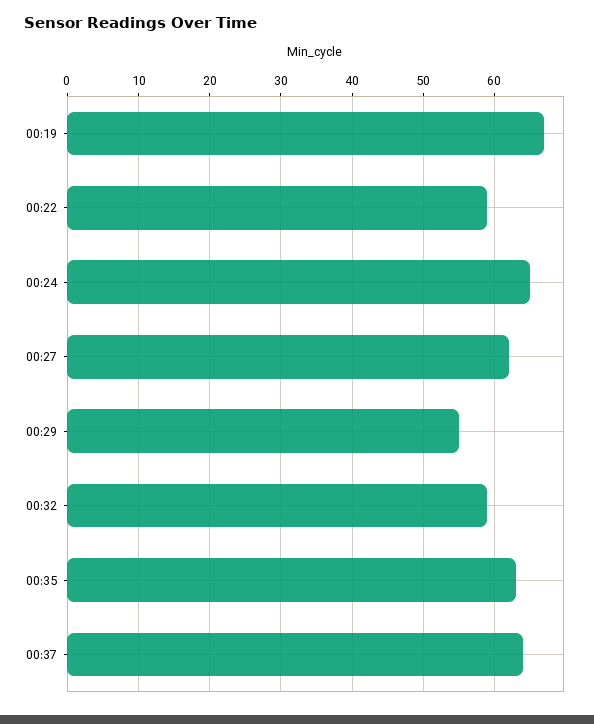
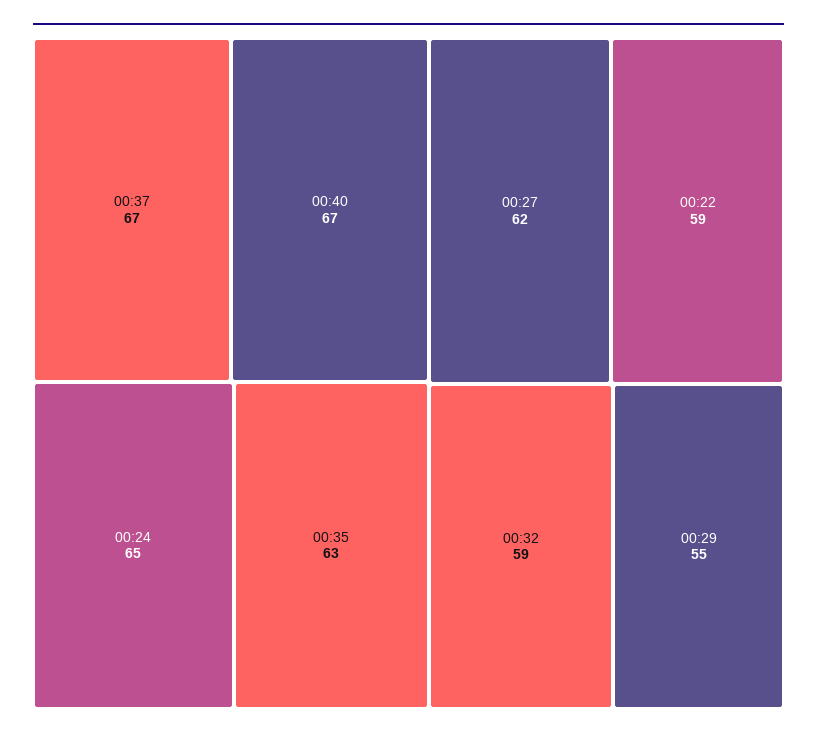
00:19: 67 -> none
00:37: 64 -> 67
00:40: none -> 67

